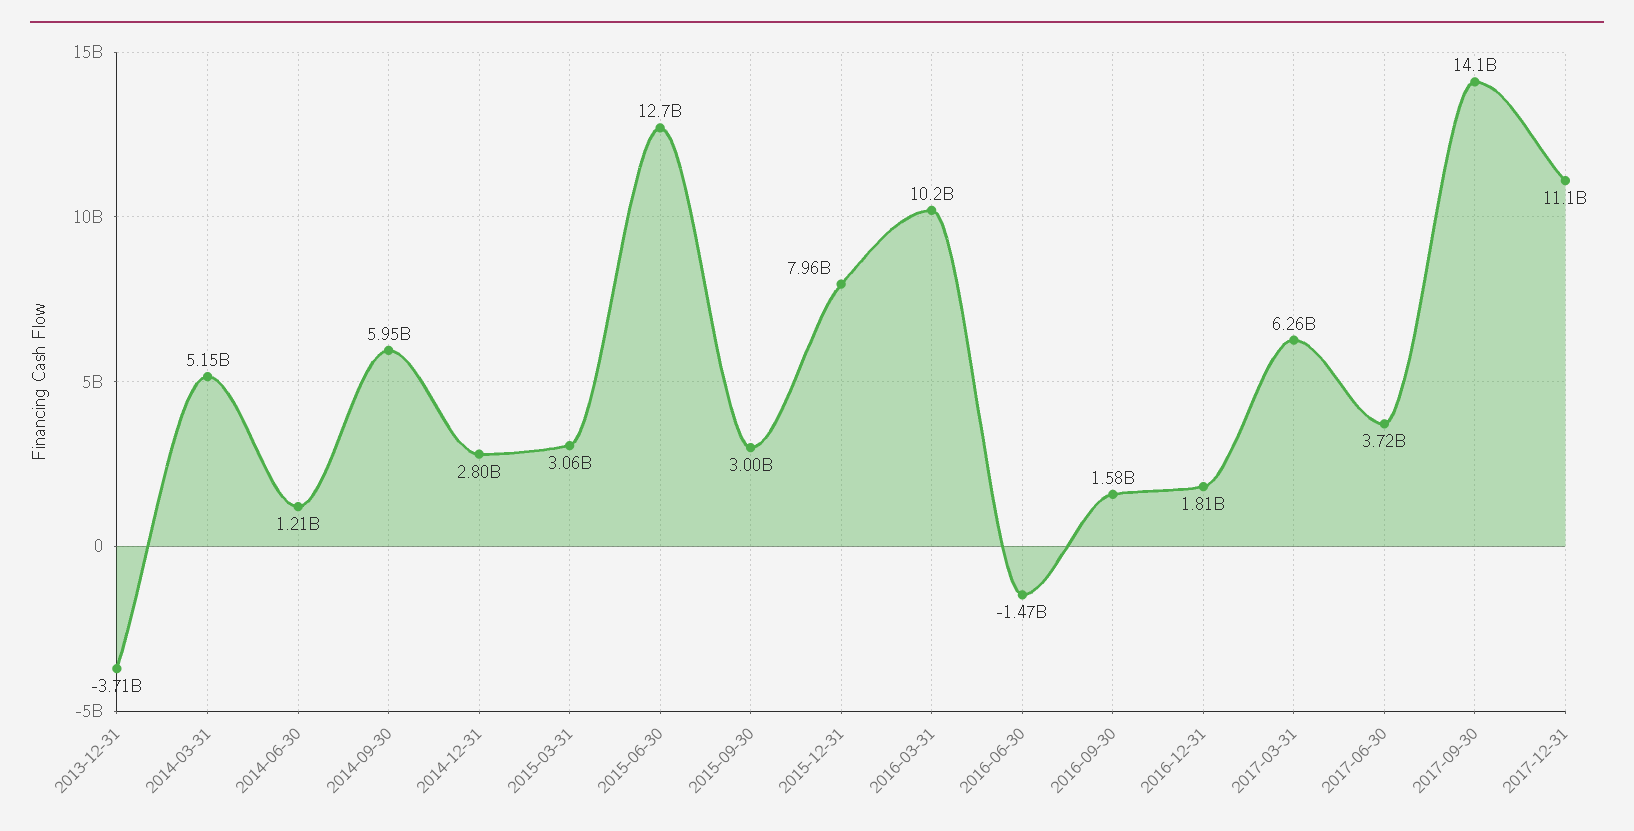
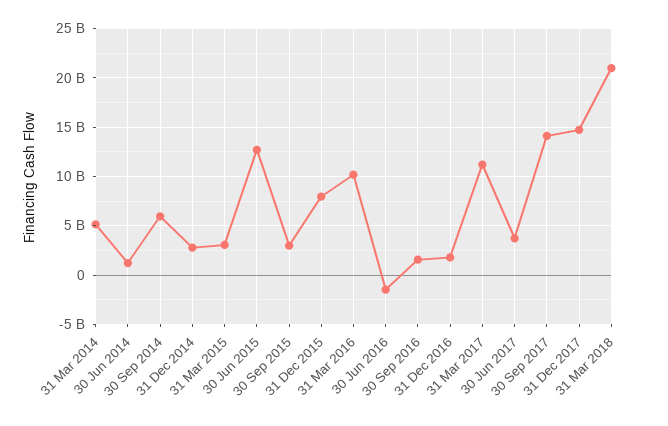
2013-12-31: -3710000000 -> none
2017-03-31: 6260000000 -> 11000000000
2017-12-31: 11100000000 -> 15000000000
31 Mar 2018: none -> 21000000000

